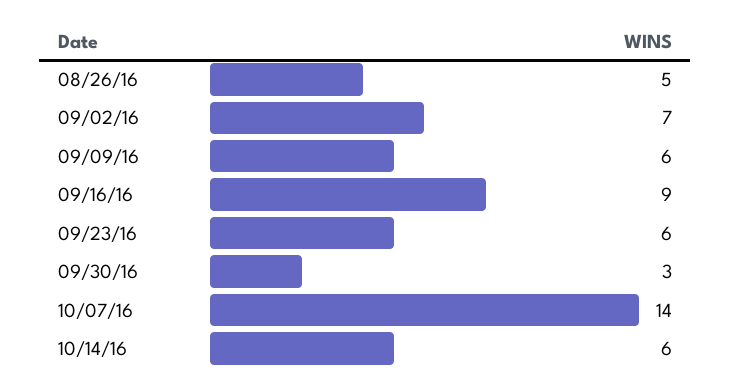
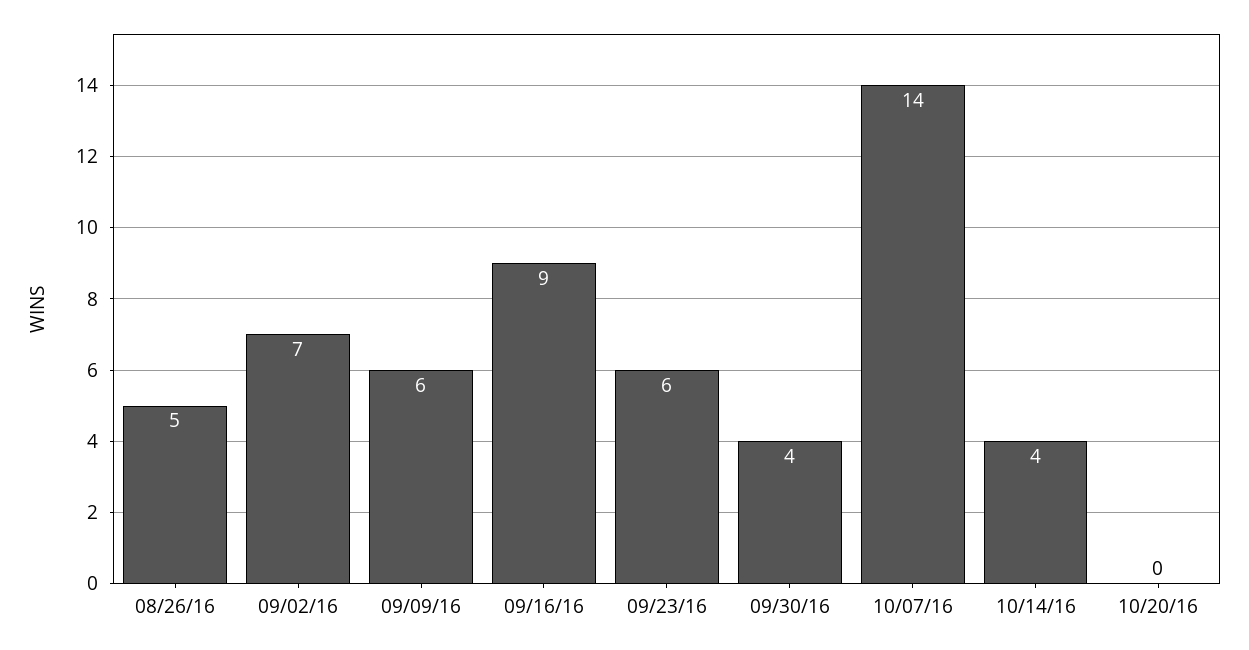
09/30/16: 3 -> 4
10/14/16: 6 -> 4
10/20/16: none -> 0

